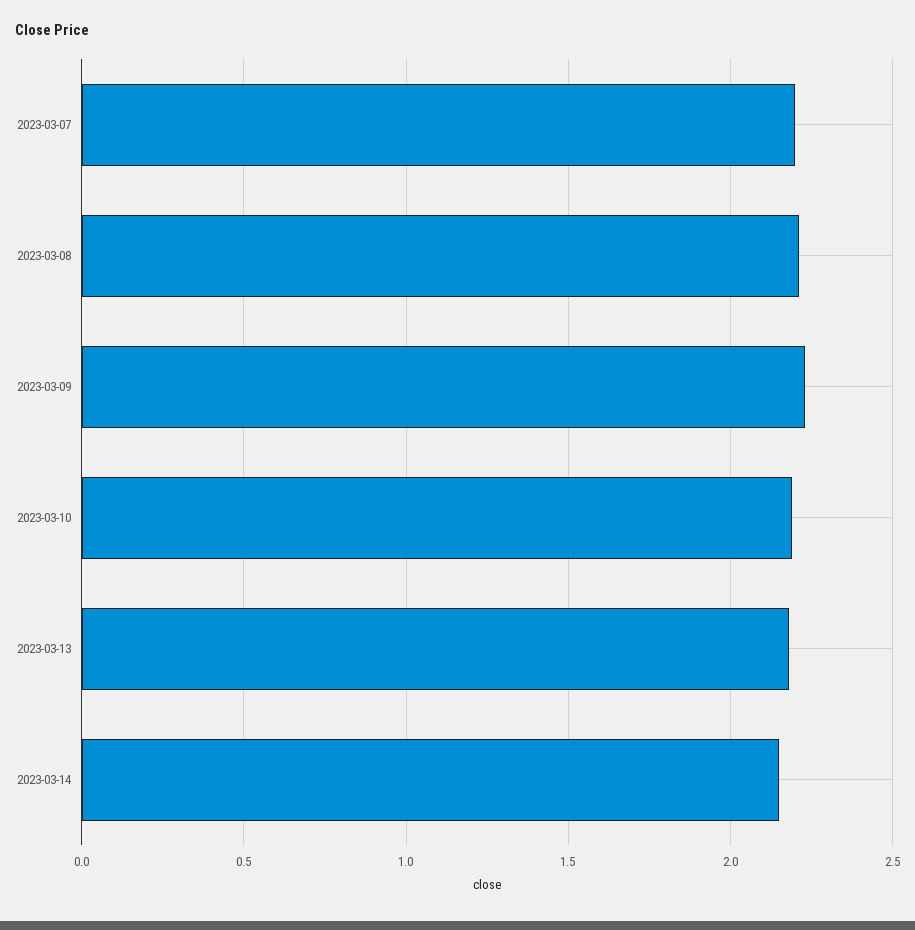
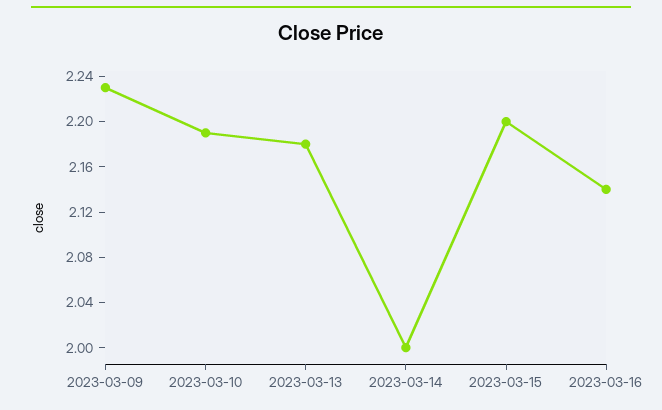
2023-03-07: 2.2 -> none
2023-03-08: 2.2 -> none
2023-03-14: 2.15 -> 2
2023-03-15: none -> 2.2
2023-03-16: none -> 2.14

